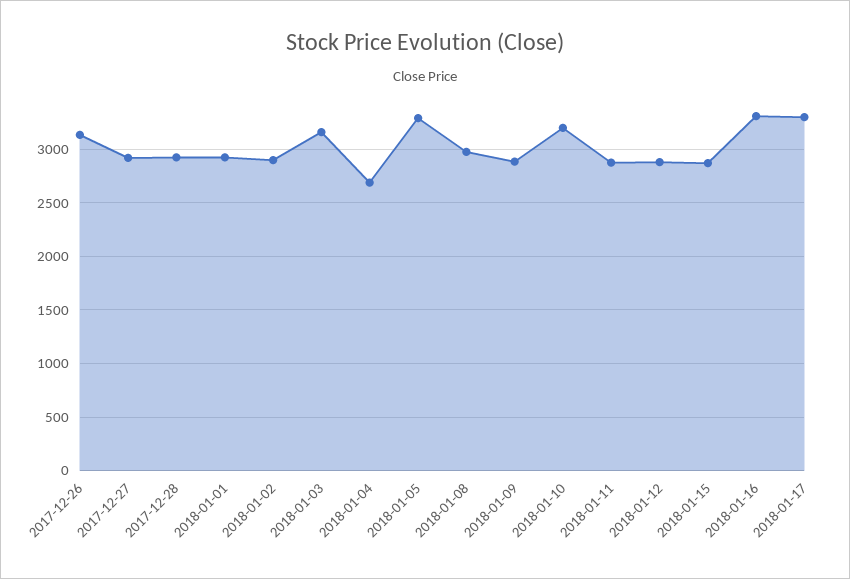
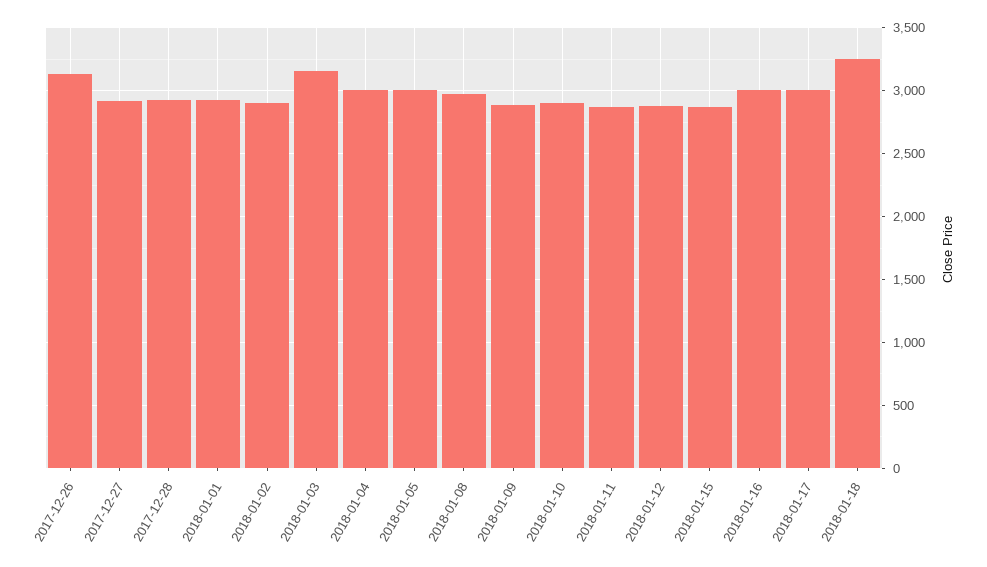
2018-01-04: 2700 -> 3000
2018-01-05: 3300 -> 3000
2018-01-10: 3200 -> 2900
2018-01-16: 3300 -> 3000
2018-01-17: 3300 -> 3000
2018-01-18: none -> 3250

